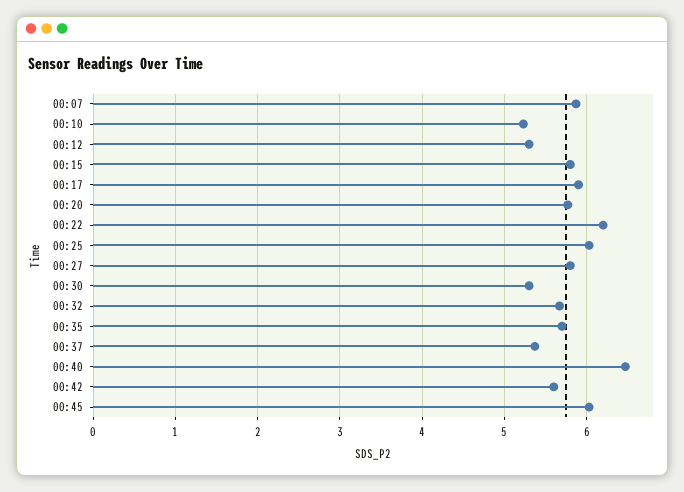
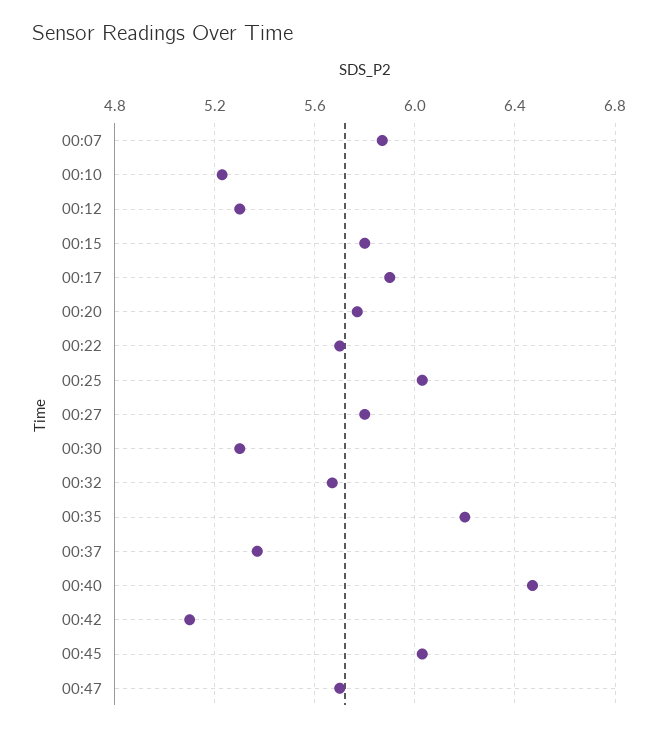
00:22: 6.2 -> 5.7
00:35: 5.7 -> 6.2
00:42: 5.6 -> 5.1
00:47: none -> 5.7

